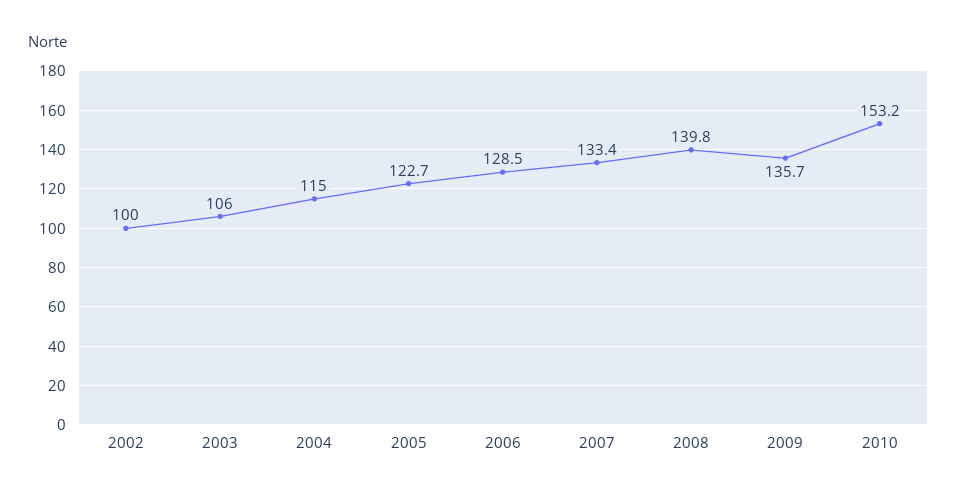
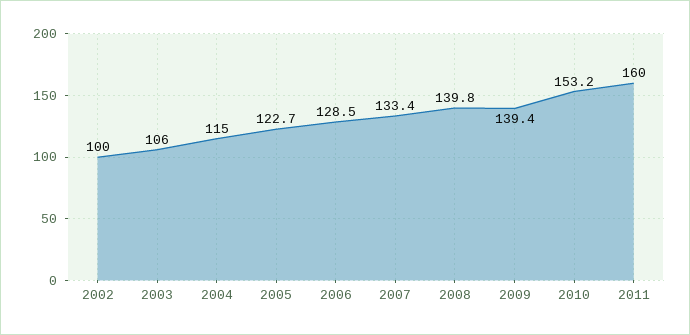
2009: 135.7 -> 139.4
2011: none -> 160

